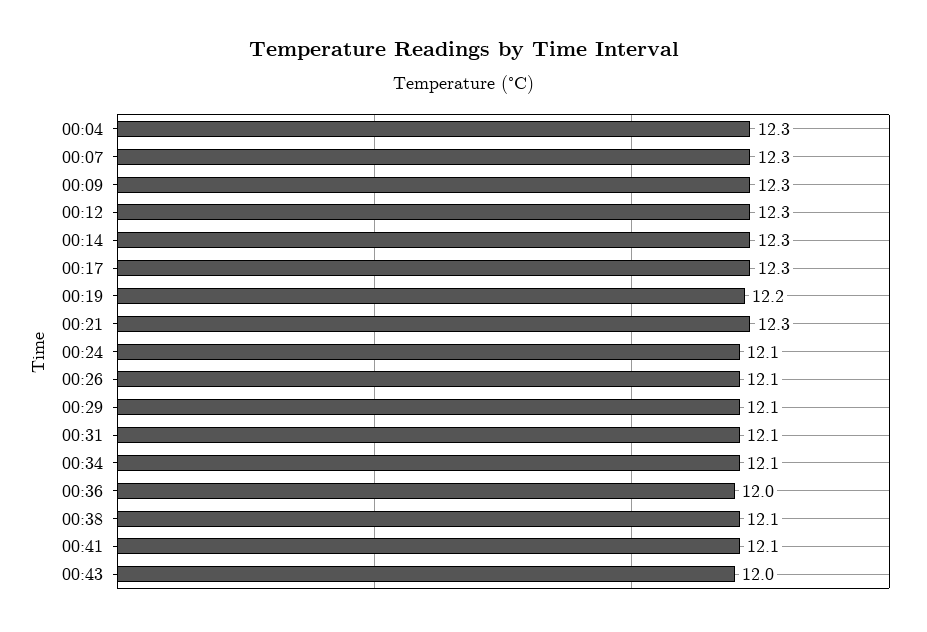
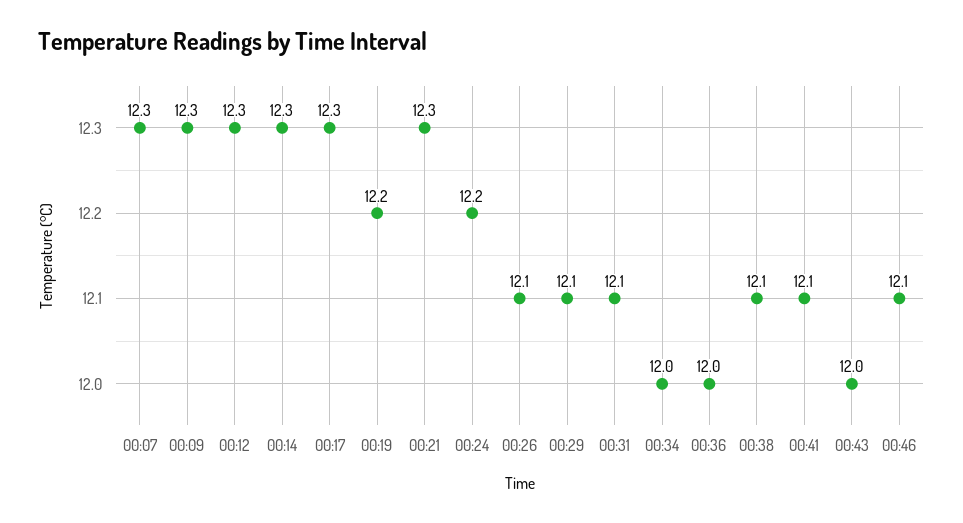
00:04: 12.3 -> none
00:24: 12.1 -> 12.2
00:34: 12.1 -> 12
00:46: none -> 12.1

